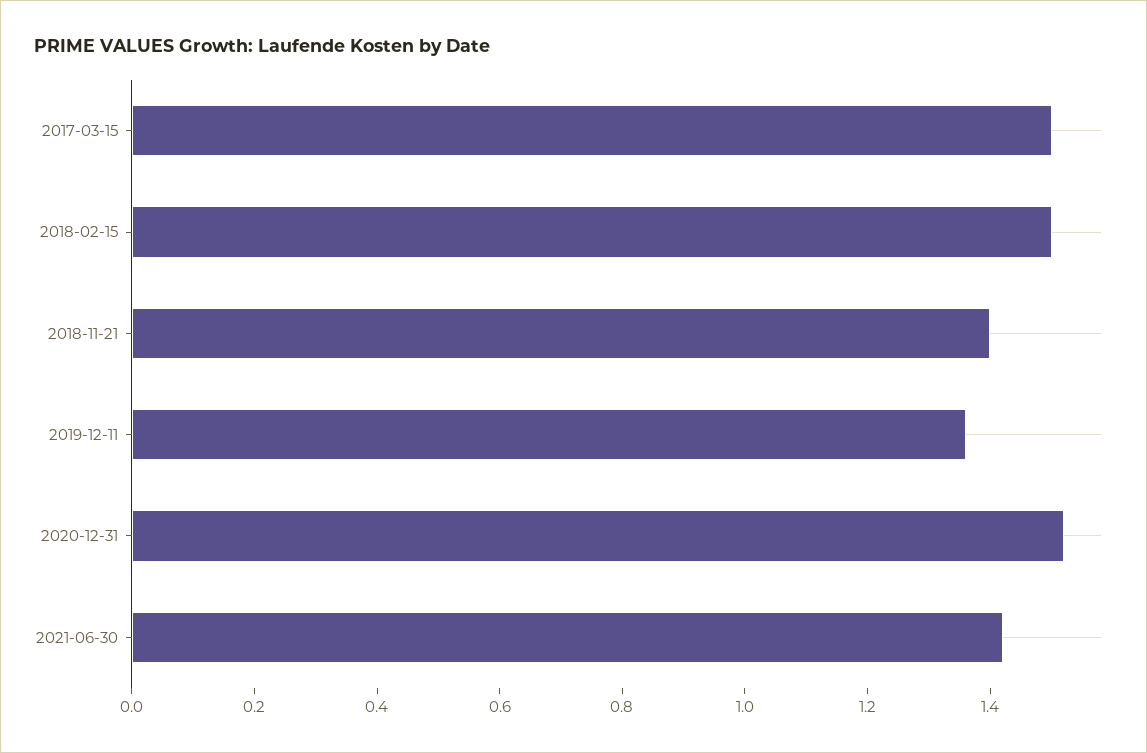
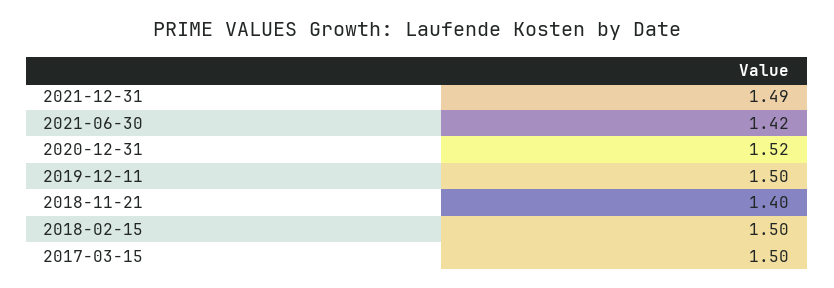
2019-12-11: 1.35 -> 1.5
2021-12-31: none -> 1.49

